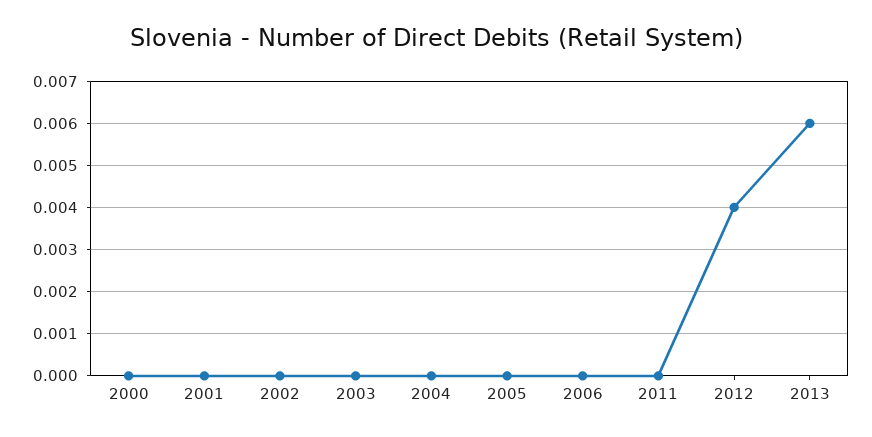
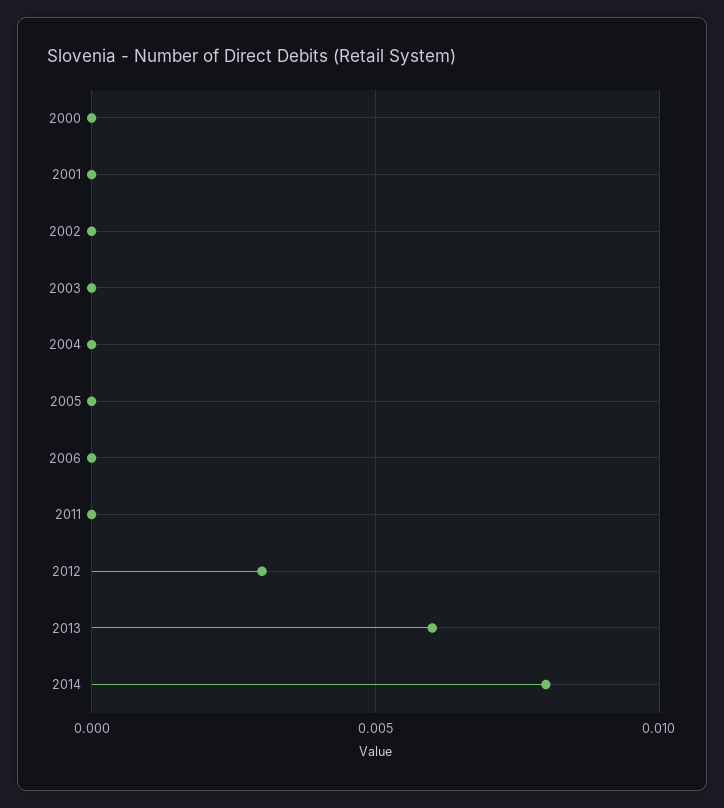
2012: 0.004 -> 0.003
2014: none -> 0.008

